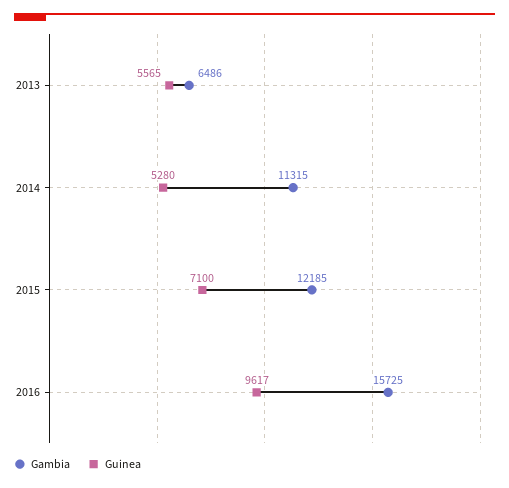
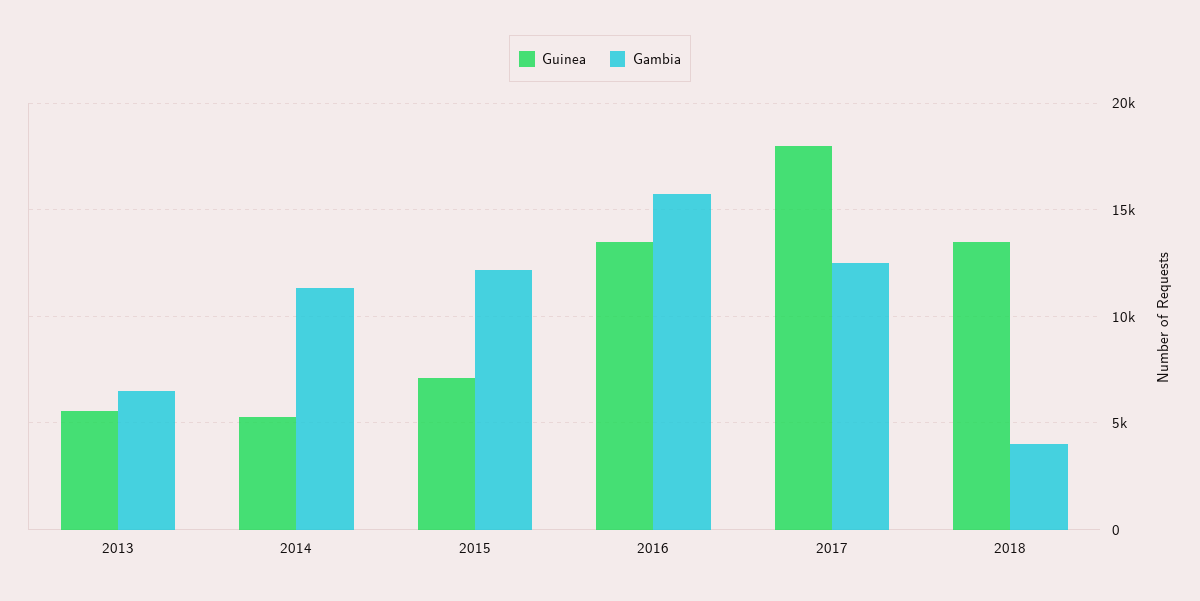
Guinea, 2016: 9617 -> 13500
Guinea, 2017: none -> 18000
Gambia, 2017: none -> 12500
Guinea, 2018: none -> 13500
Gambia, 2018: none -> 4000

